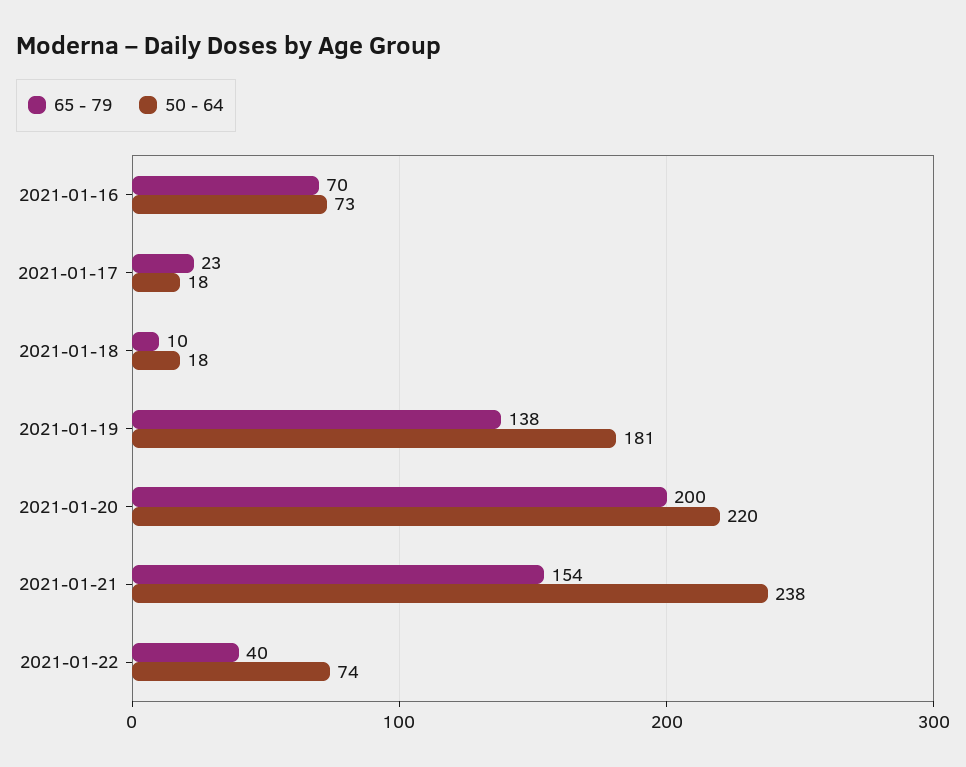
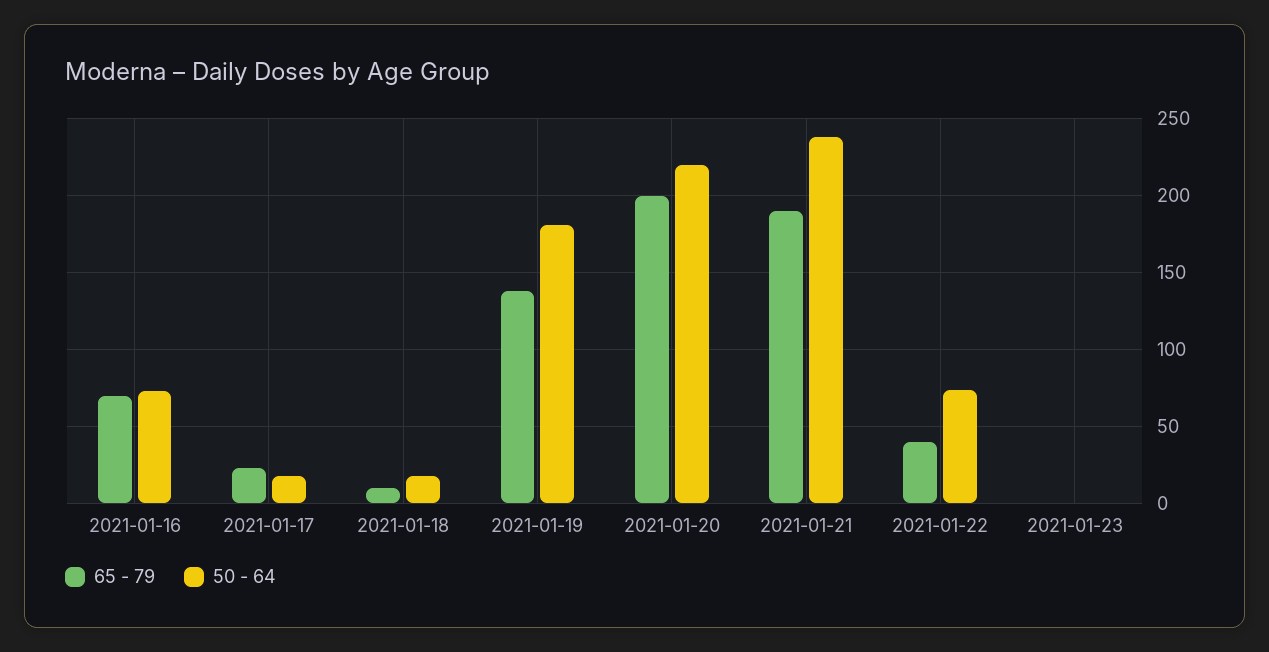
65 - 79, 2021-01-21: 154 -> 190
65 - 79, 2021-01-23: none -> 0
50 - 64, 2021-01-23: none -> 0

